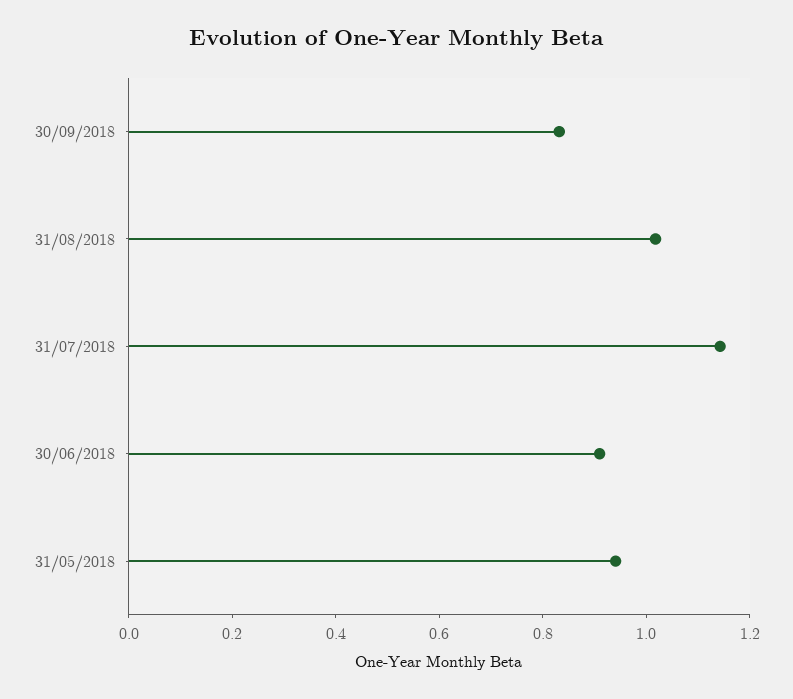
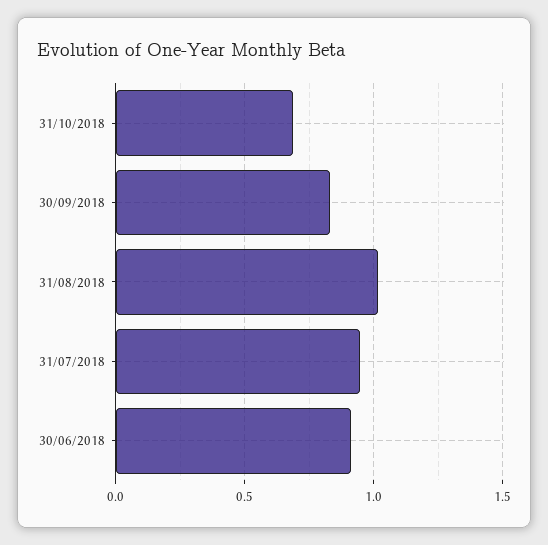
31/07/2018: 1.15 -> 0.95
31/05/2018: 0.95 -> none
31/10/2018: none -> 0.7

